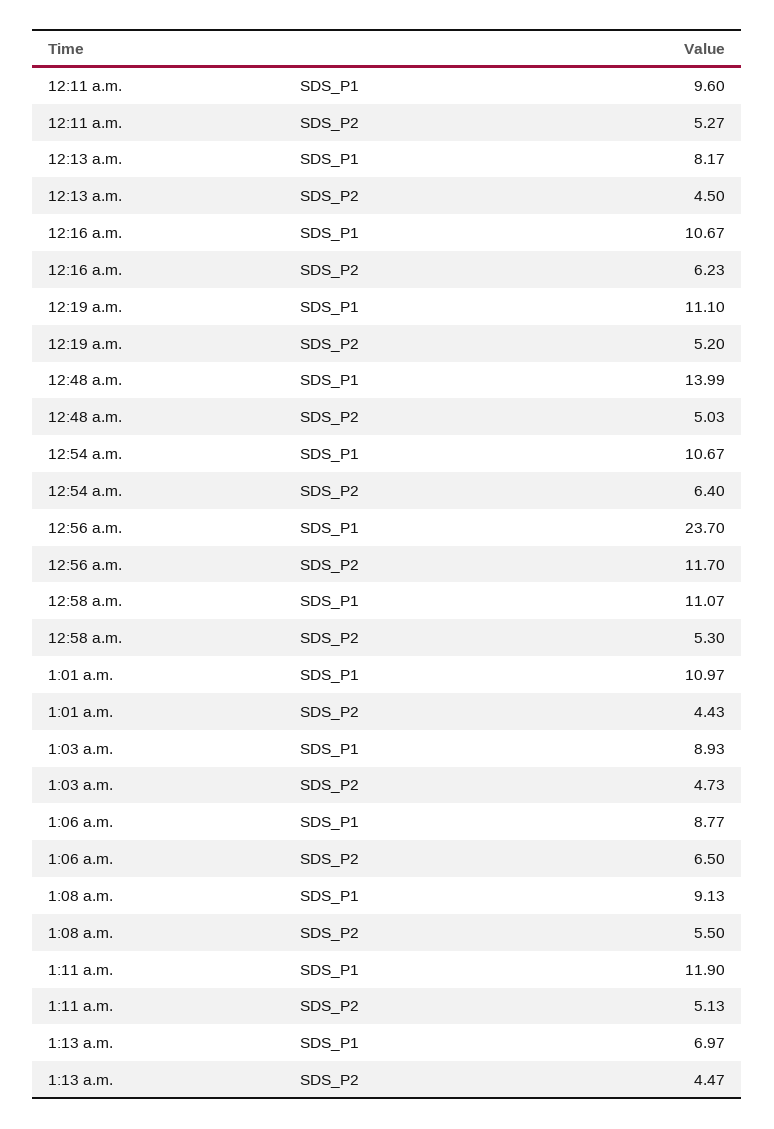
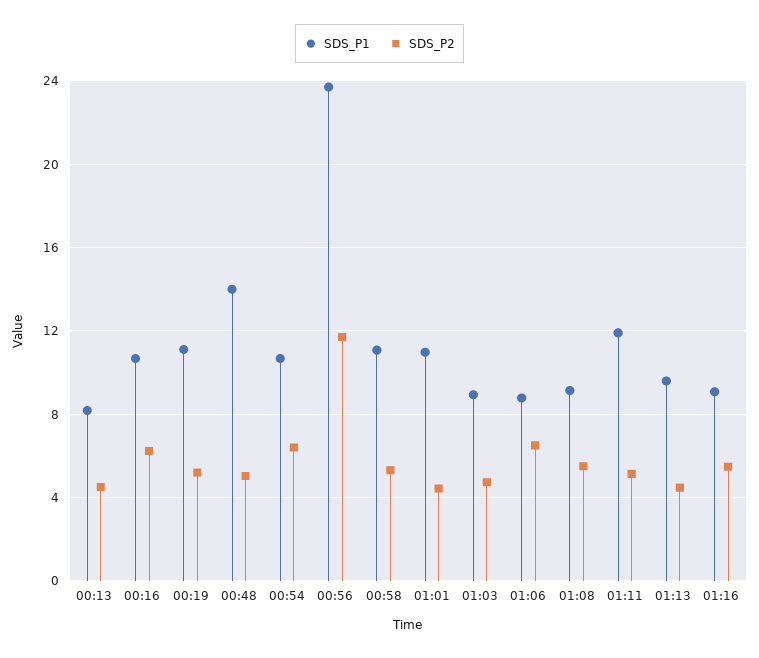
SDS_P1, 12:11 a.m.: 9.6 -> none
SDS_P2, 12:11 a.m.: 5.27 -> none
SDS_P1, 1:13 a.m.: 6.97 -> 9.5
SDS_P1, 01:16: none -> 9
SDS_P2, 01:16: none -> 5.5

